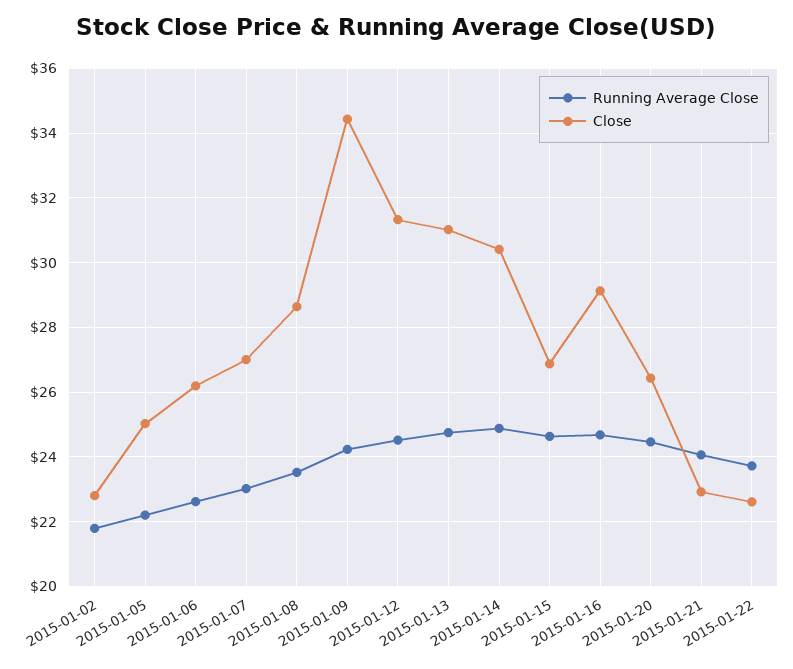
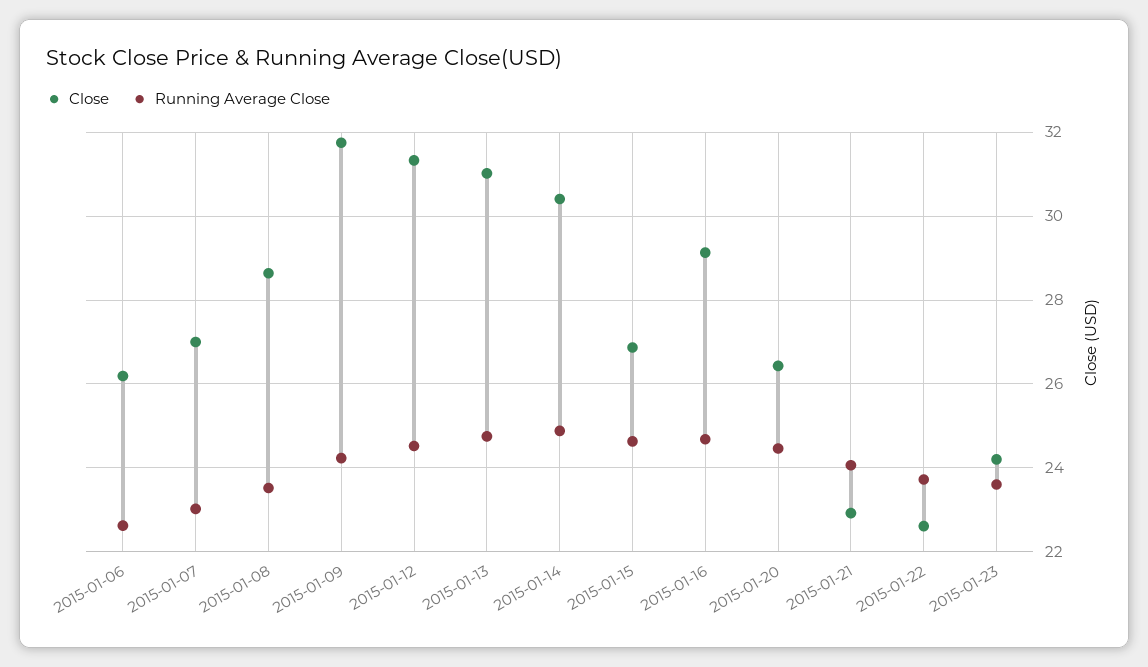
Running Average Close, 2015-01-02: 21.8 -> none
Close, 2015-01-02: 22.8 -> none
Running Average Close, 2015-01-05: 22.2 -> none
Close, 2015-01-05: 25 -> none
Close, 2015-01-09: 34.4 -> 31.8
Close, 2015-01-23: none -> 24.2
Running Average Close, 2015-01-23: none -> 23.6

